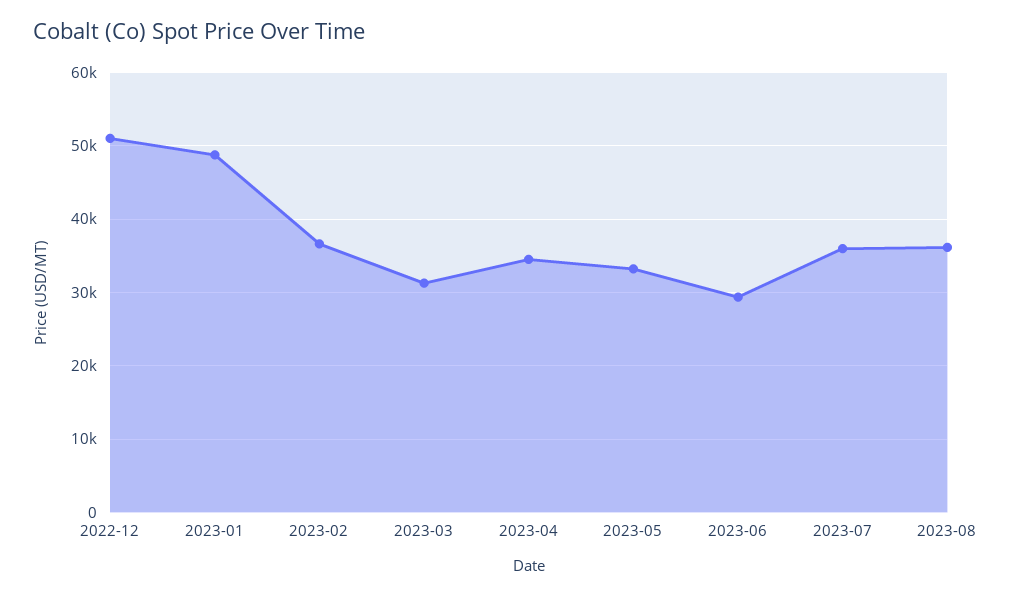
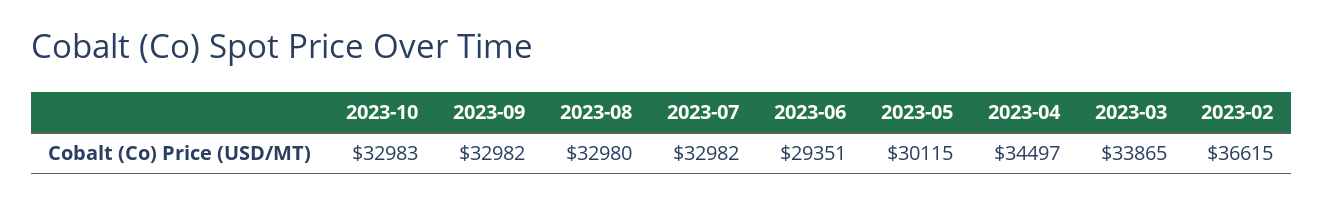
2022-12: 51000 -> none
2023-01: 49000 -> none
2023-03: 31000 -> 33865
2023-05: 33000 -> 30115
2023-07: 36000 -> 32982
2023-08: 36000 -> 32980
2023-10: none -> 32983
2023-09: none -> 32982

